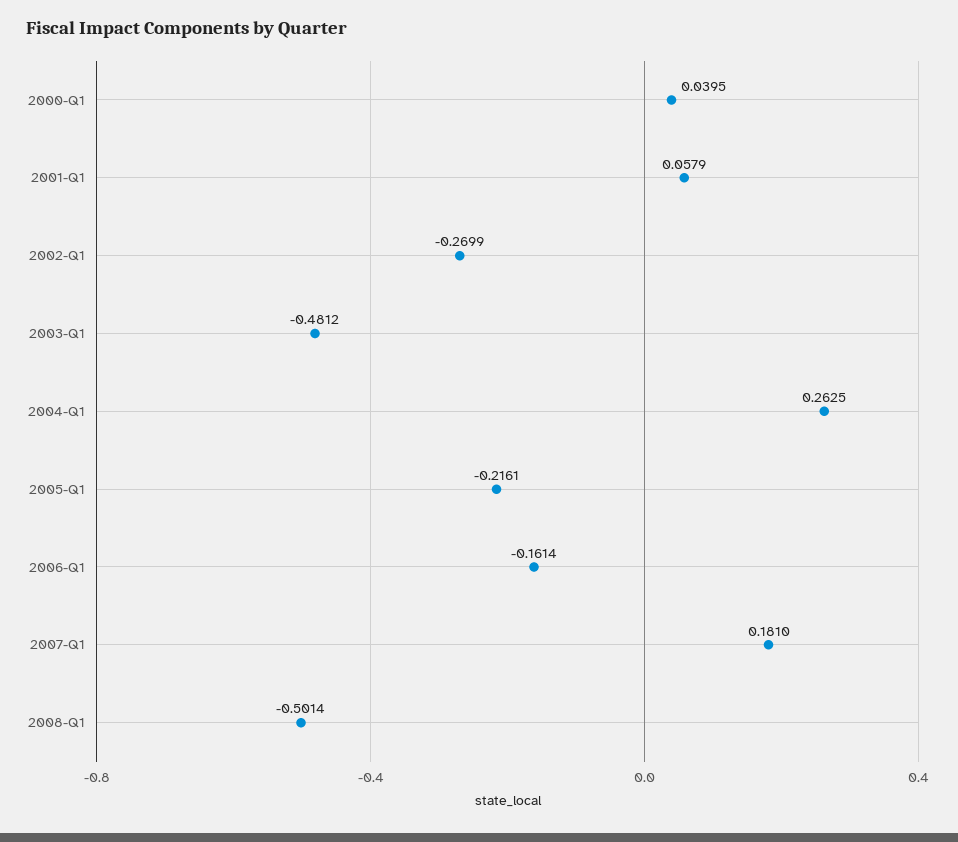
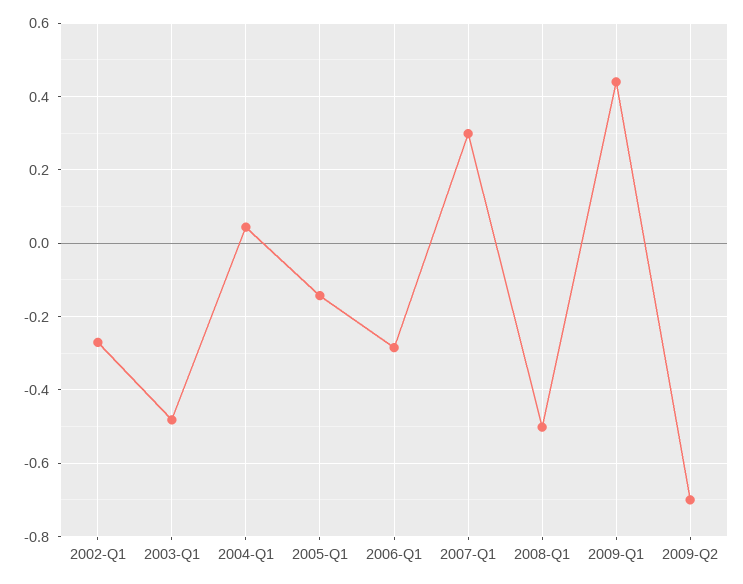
2000-Q1: 0.0395 -> none
2001-Q1: 0.0579 -> none
2004-Q1: 0.2625 -> 0.04
2005-Q1: -0.2161 -> -0.14
2006-Q1: -0.1614 -> -0.28
2007-Q1: 0.181 -> 0.3
2009-Q1: none -> 0.44
2009-Q2: none -> -0.7

